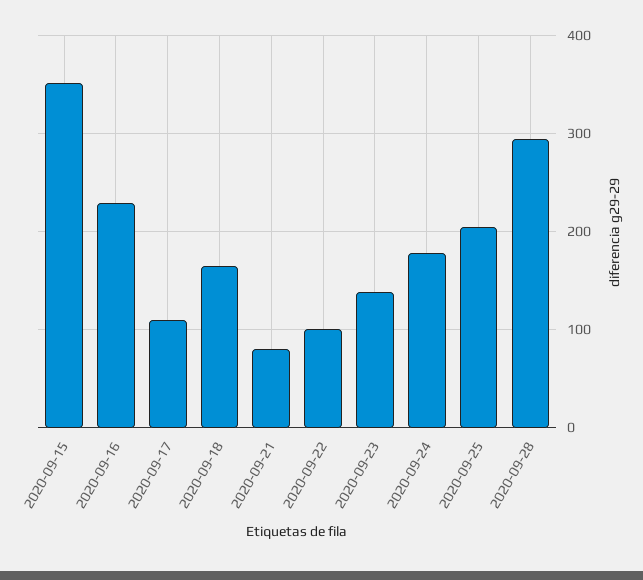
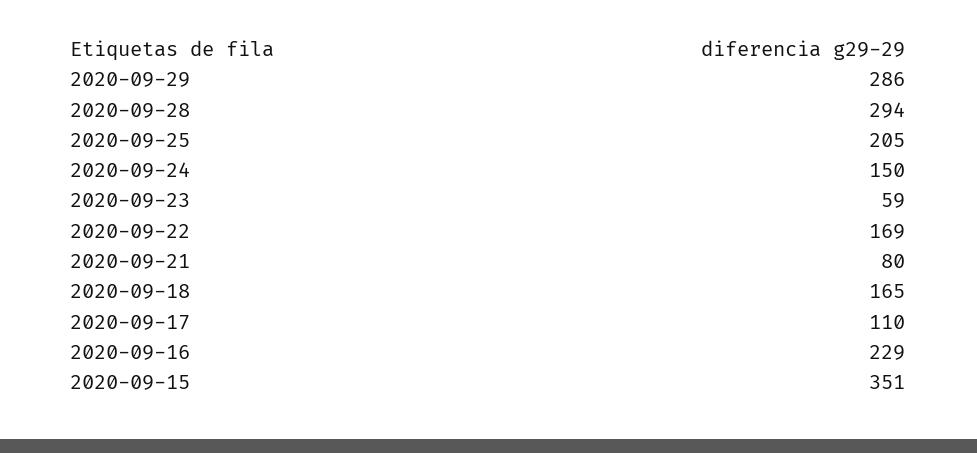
2020-09-22: 100 -> 169
2020-09-23: 140 -> 59
2020-09-24: 180 -> 150
2020-09-29: none -> 286

